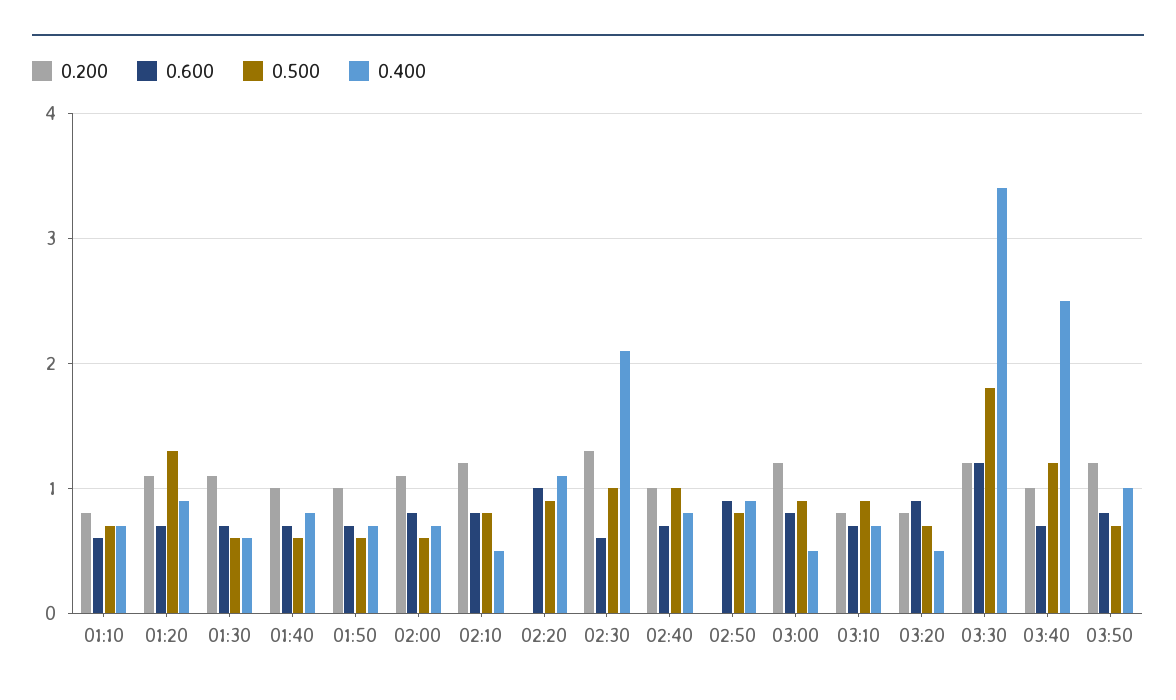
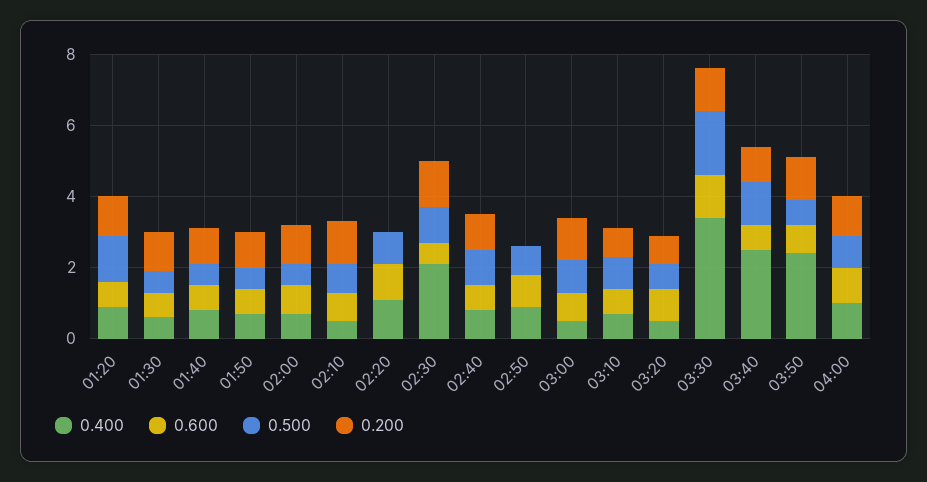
0.200, 01:10: 0.8 -> none
0.600, 01:10: 0.6 -> none
0.500, 01:10: 0.7 -> none
0.400, 01:10: 0.7 -> none
0.400, 03:50: 1 -> 2.5
0.400, 04:00: none -> 1
0.600, 04:00: none -> 1
0.500, 04:00: none -> 1
0.200, 04:00: none -> 1

